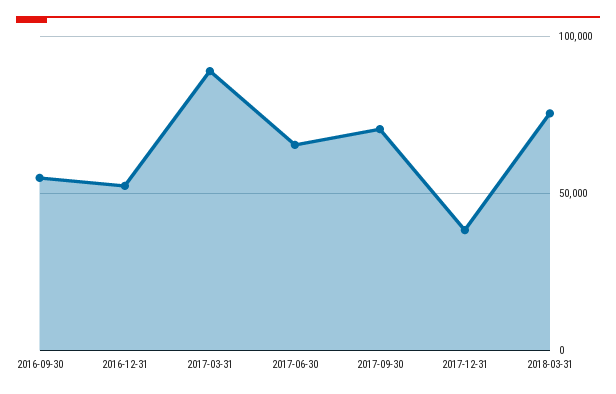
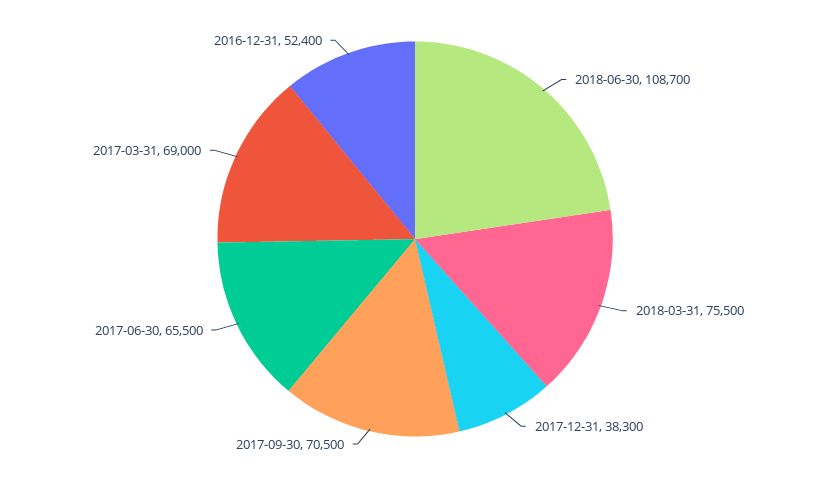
2016-09-30: 55000 -> none
2017-03-31: 90000 -> 69000
2018-06-30: none -> 108700

